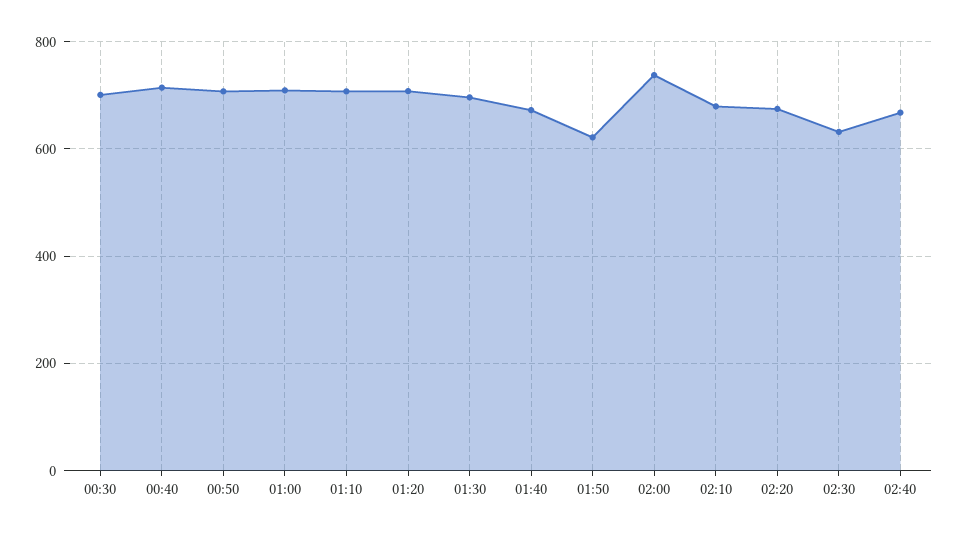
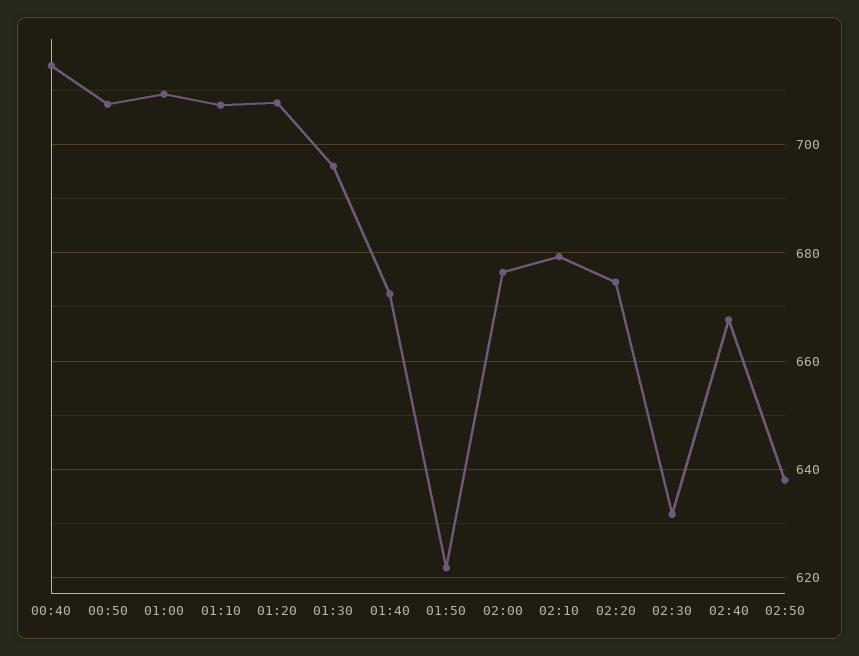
00:30: 700 -> none
02:00: 740 -> 676
02:50: none -> 638

